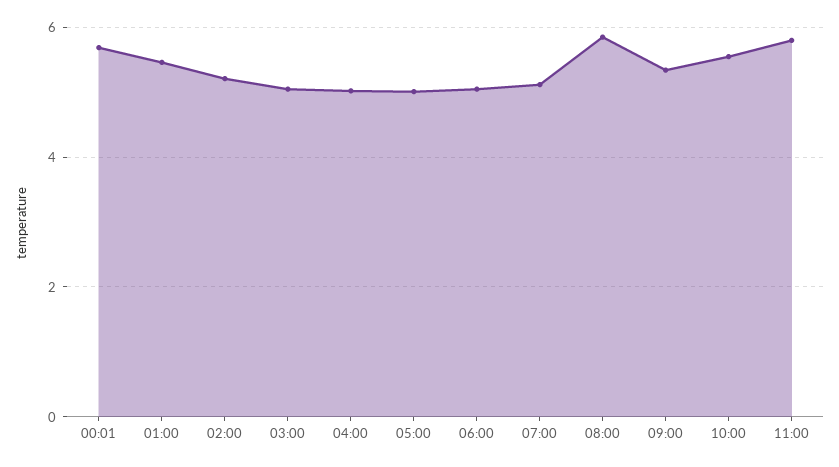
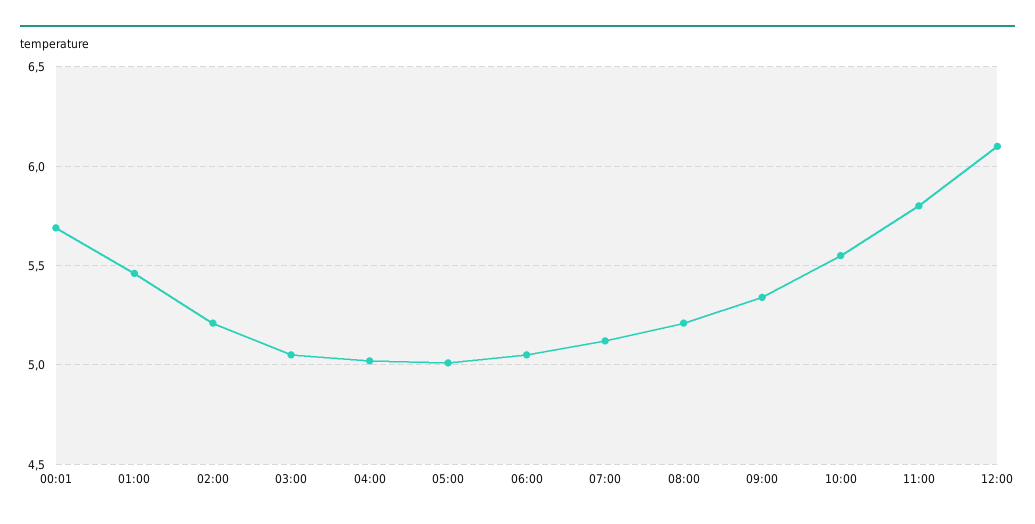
08:00: 5.8 -> 5.2
12:00: none -> 6.1

